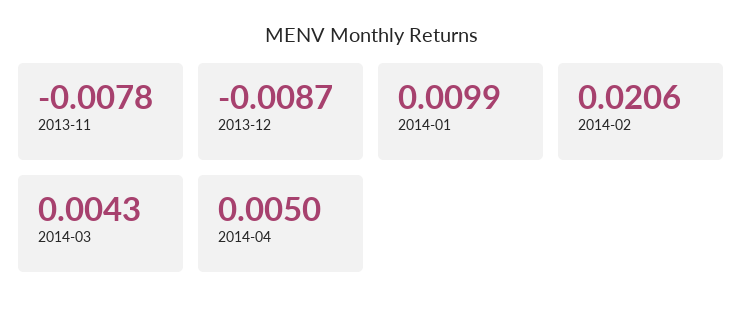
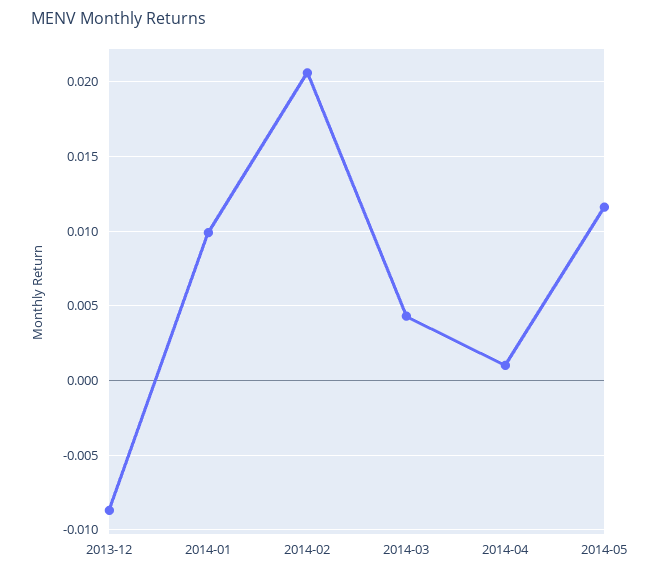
2013-11: -0.0078 -> none
2014-04: 0.005 -> 0.001
2014-05: none -> 0.0115

